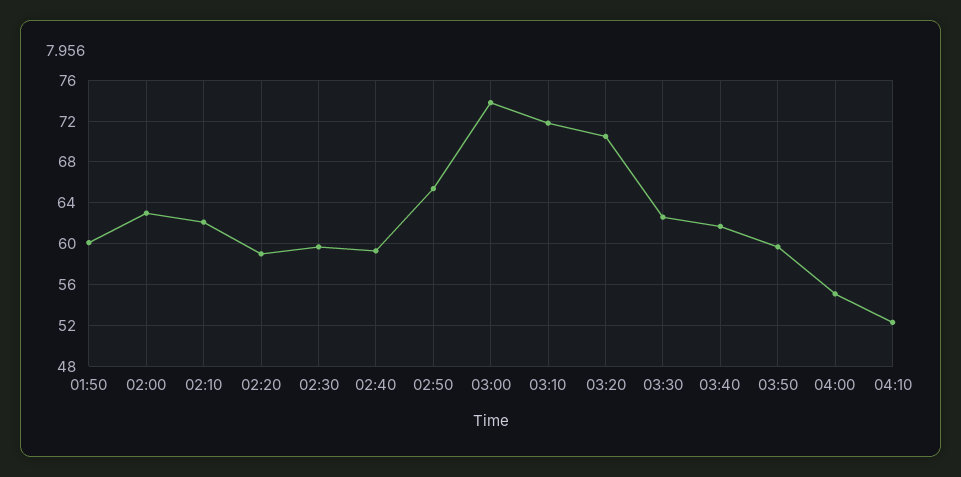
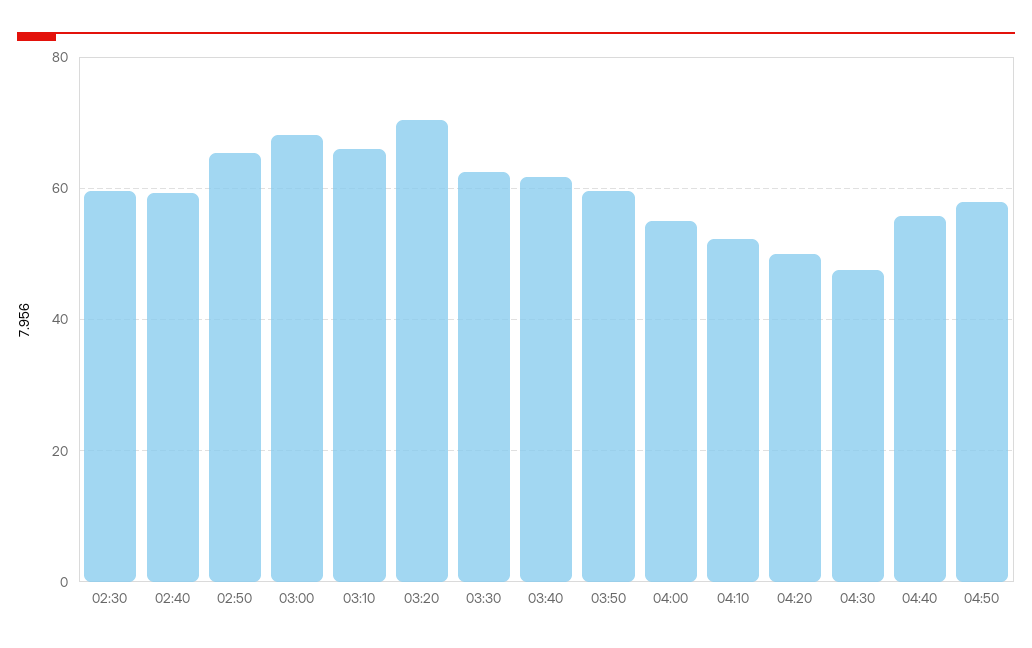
01:50: 60 -> none
02:00: 63 -> none
02:10: 62 -> none
02:20: 59 -> none
03:00: 74 -> 68
03:10: 72 -> 66
04:20: none -> 50
04:30: none -> 48
04:40: none -> 56
04:50: none -> 58

